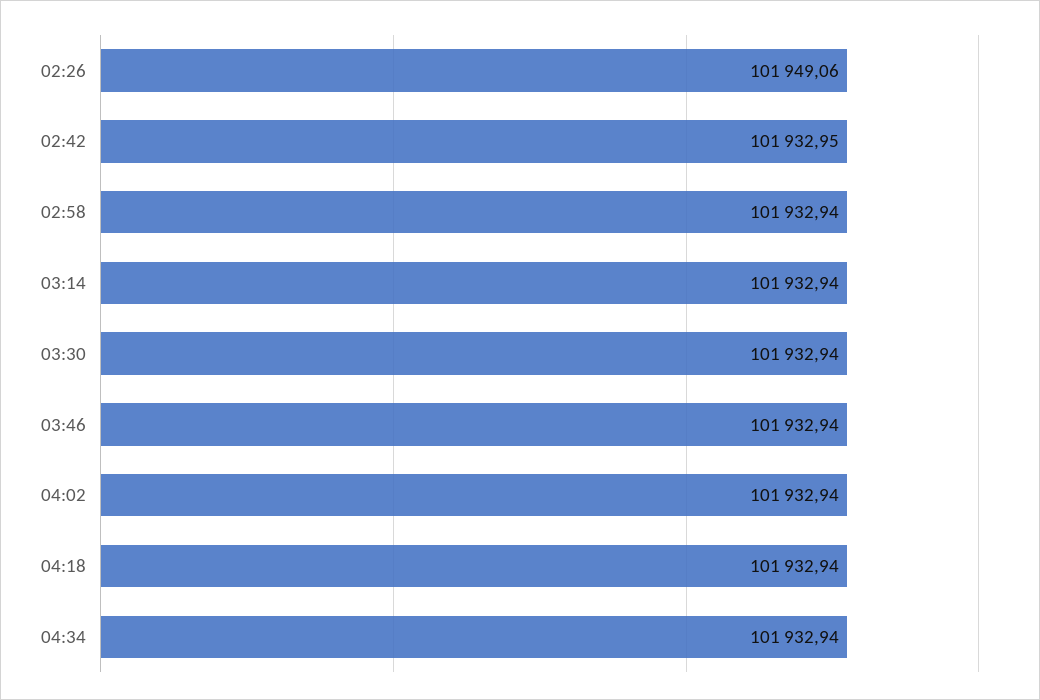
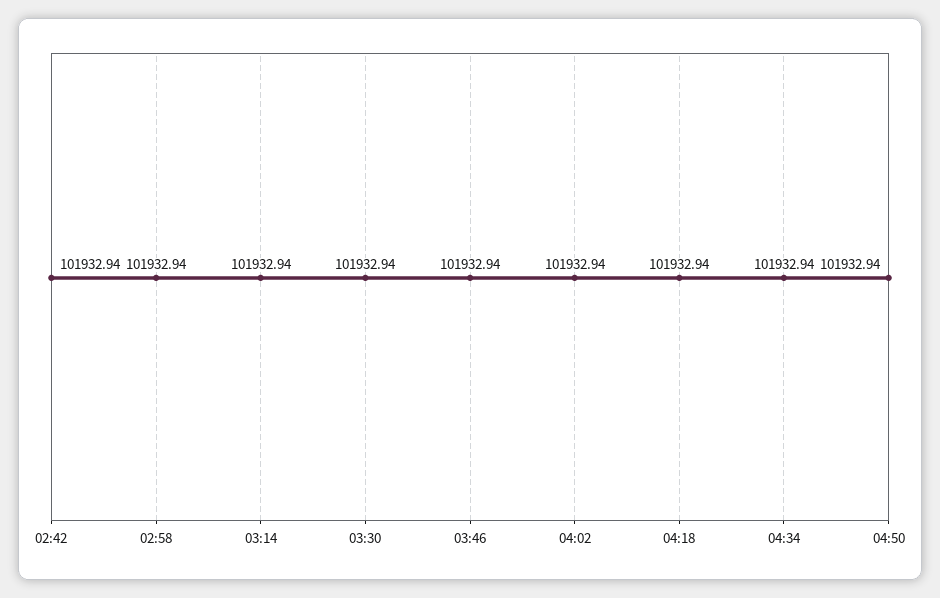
02:26: 101949.06 -> none
02:42: 101932.95 -> 101932.94
04:50: none -> 101932.94

